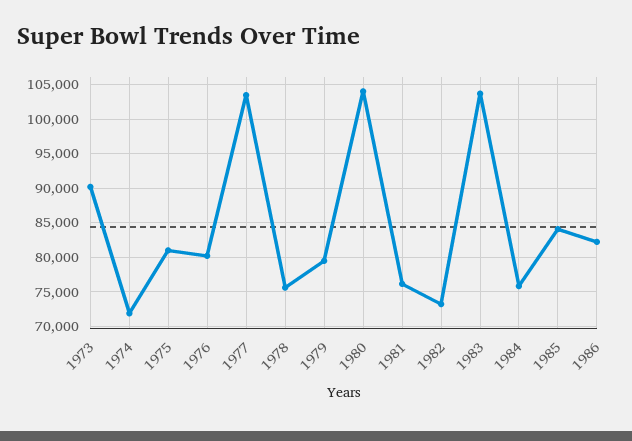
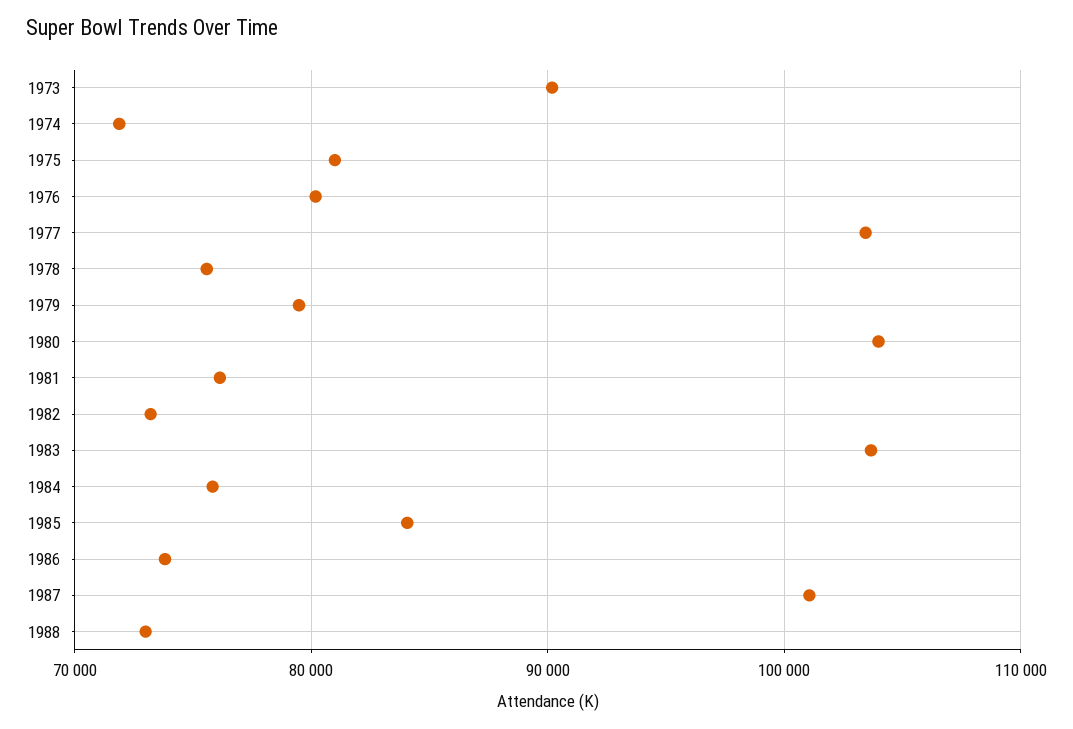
1986: 82000 -> 74000
1987: none -> 101000
1988: none -> 73000

